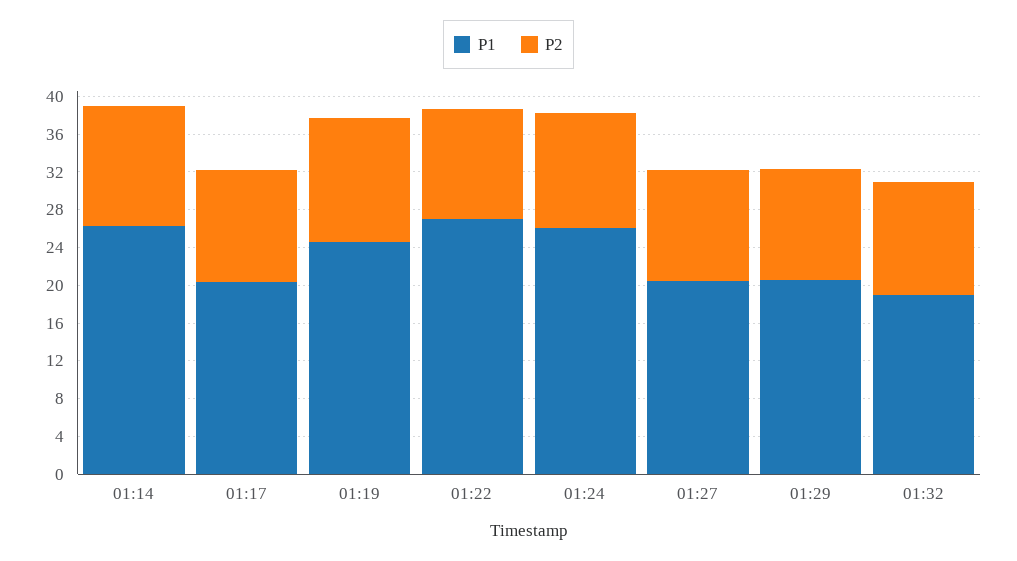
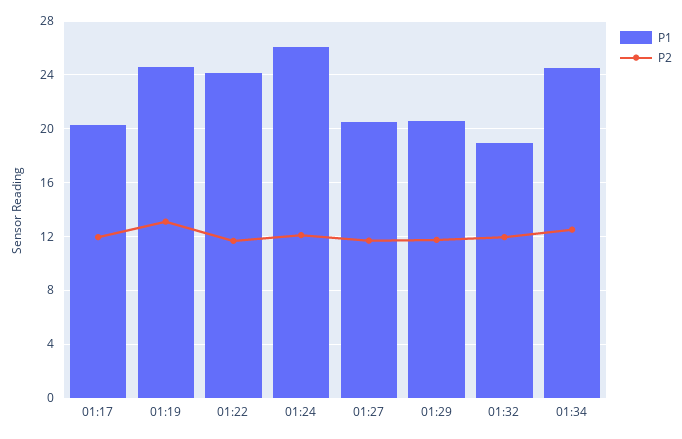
P1, 01:14: 26 -> none
P2, 01:14: 13 -> none
P1, 01:22: 27 -> 24
P1, 01:34: none -> 24.5
P2, 01:34: none -> 12.5

